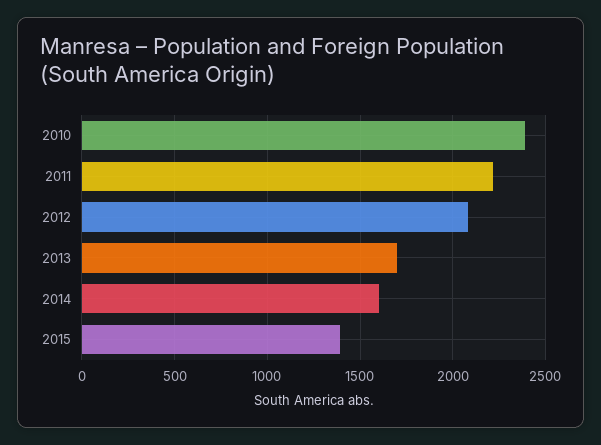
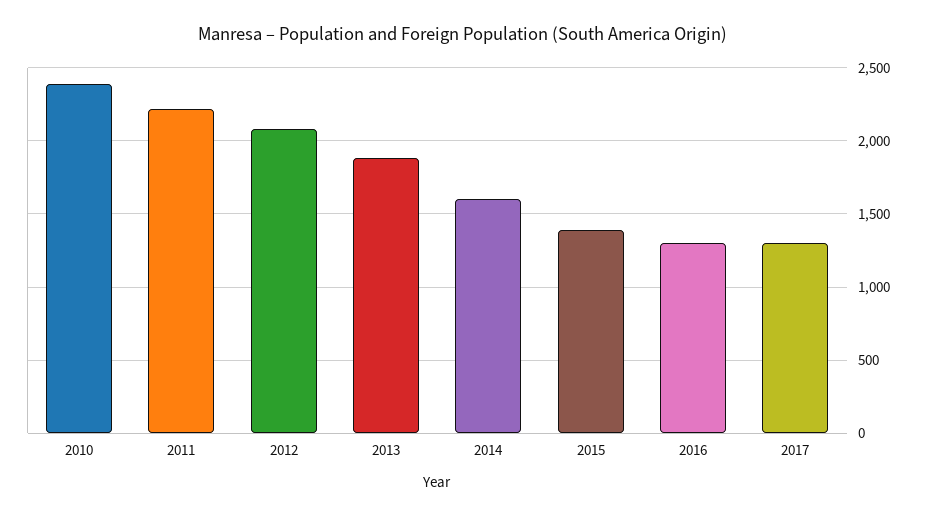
2013: 1700 -> 1900
2016: none -> 1300
2017: none -> 1300

